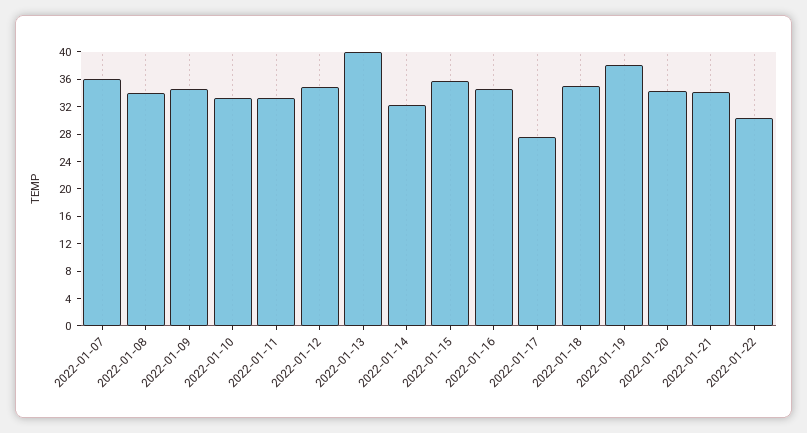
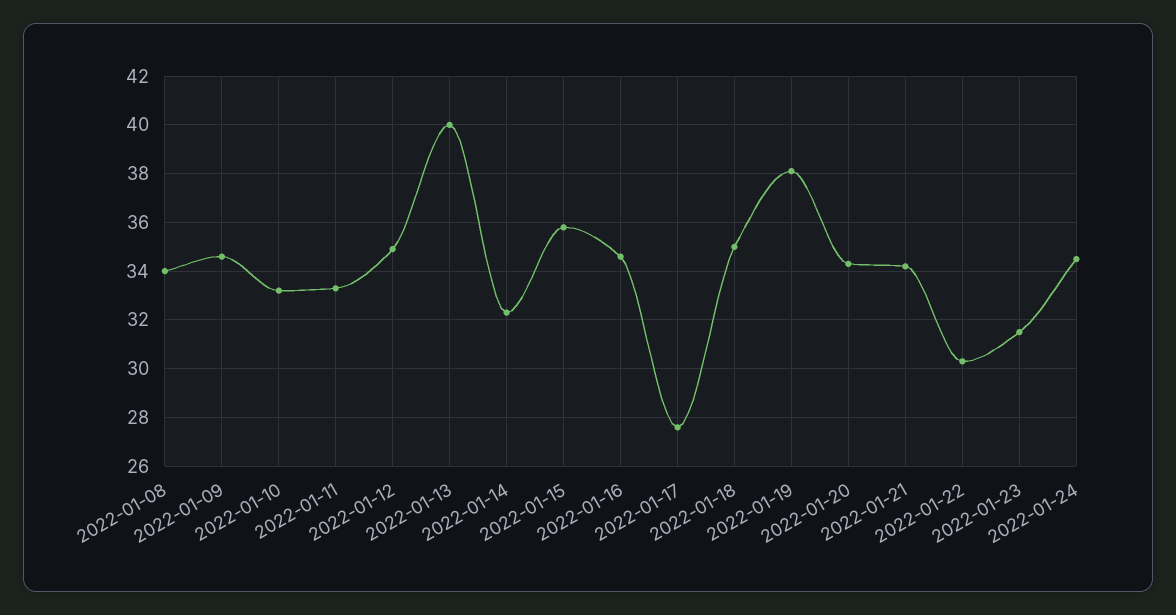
2022-01-07: 36 -> none
2022-01-23: none -> 31.5
2022-01-24: none -> 34.5

